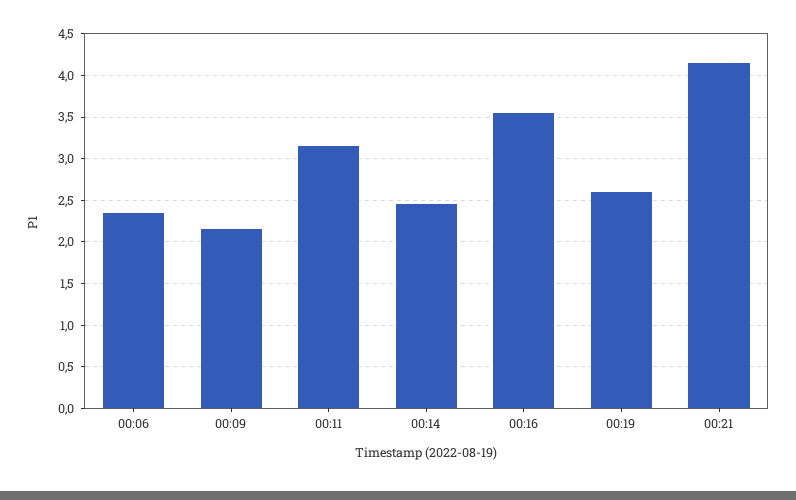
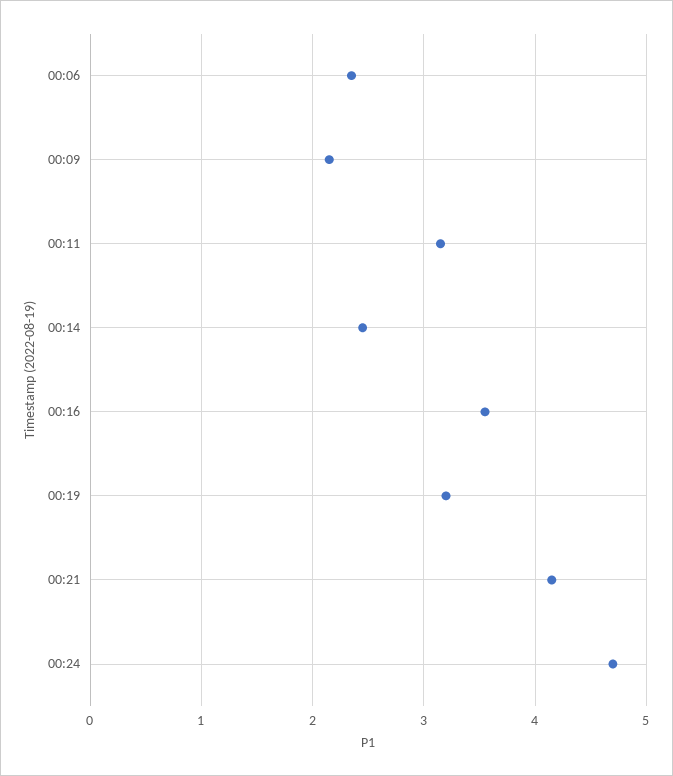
00:19: 2.6 -> 3.2
00:24: none -> 4.7

